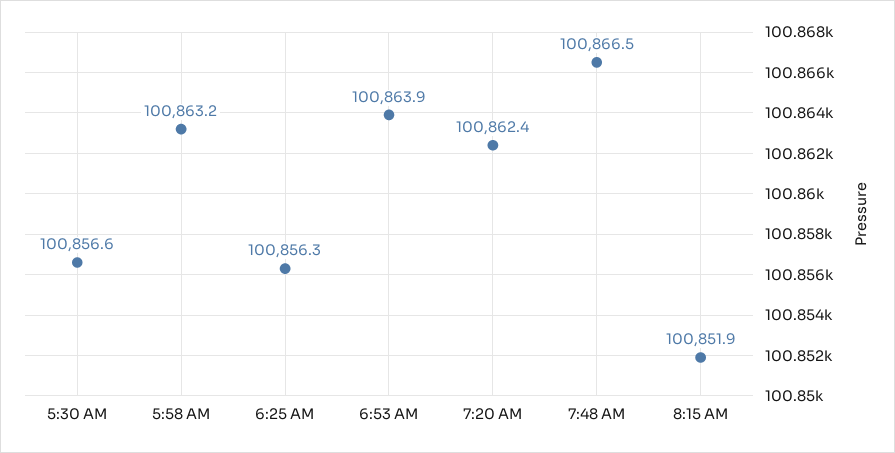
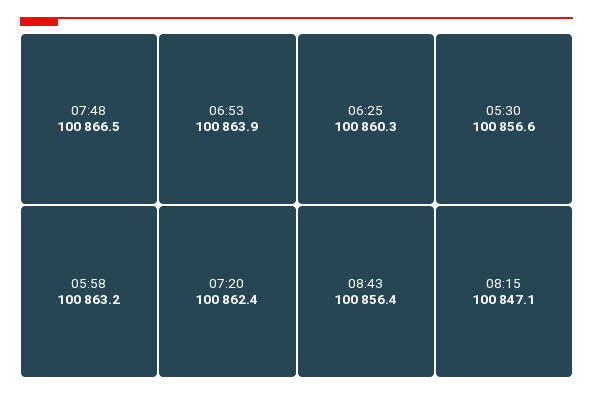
6:25 AM: 100856.3 -> 100860.3
8:15 AM: 100851.9 -> 100847.1
08:43: none -> 100856.4

